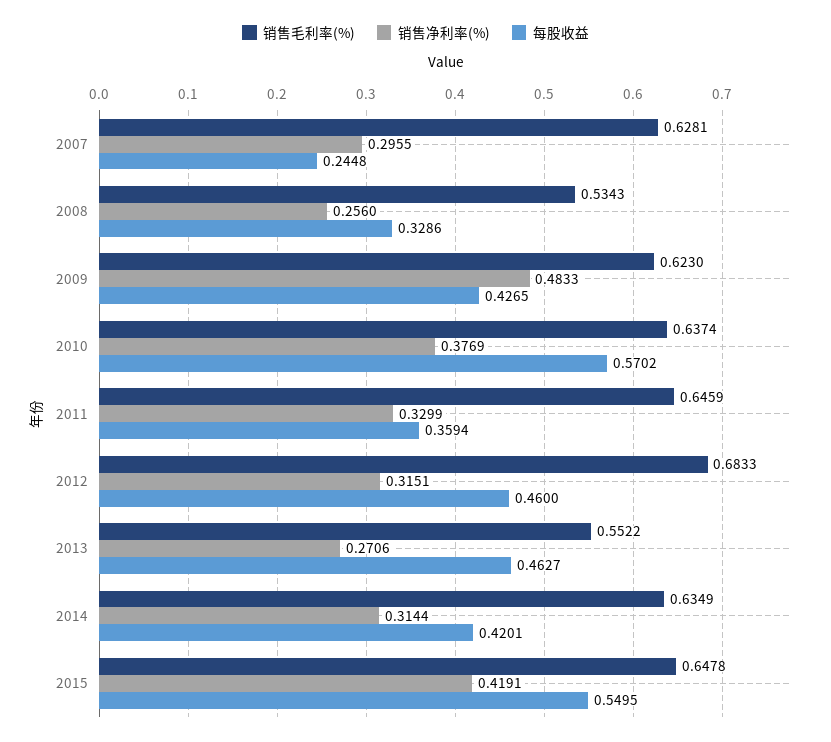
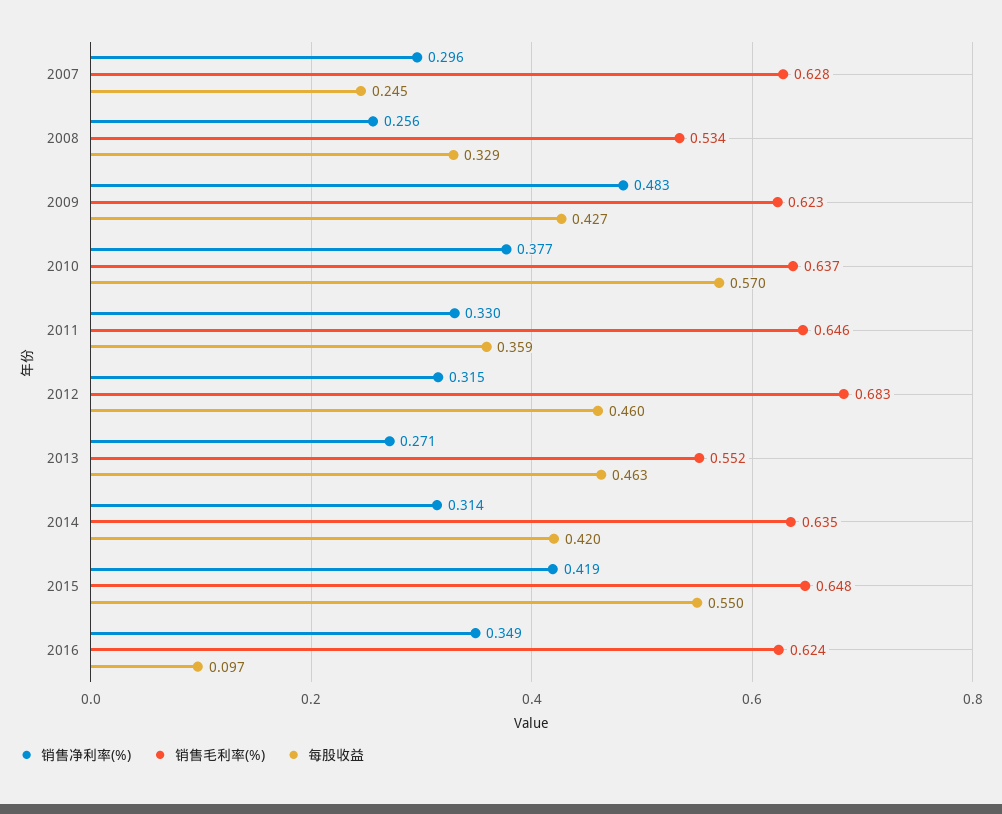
销售净利率(%), 2016: none -> 0.349
销售毛利率(%), 2016: none -> 0.624
每股收益, 2016: none -> 0.097

